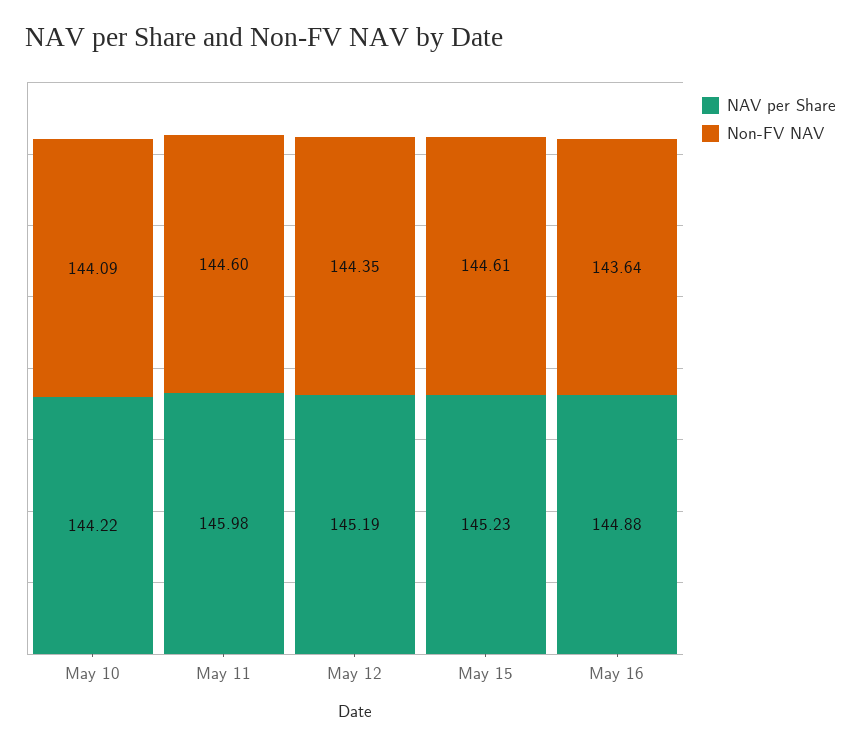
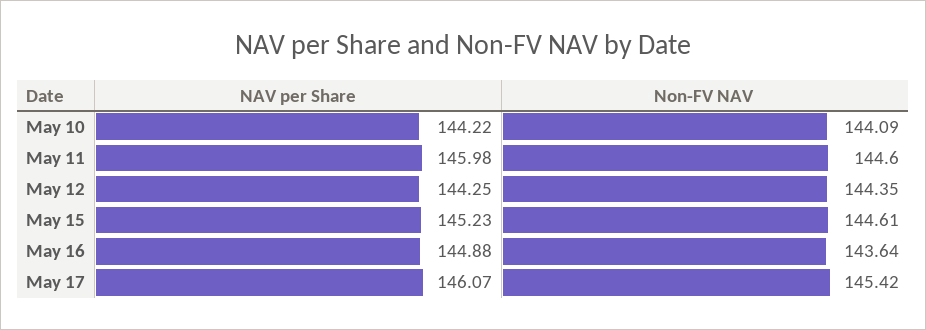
NAV per Share, May 12: 145.19 -> 144.25
NAV per Share, May 17: none -> 146.07
Non-FV NAV, May 17: none -> 145.42

